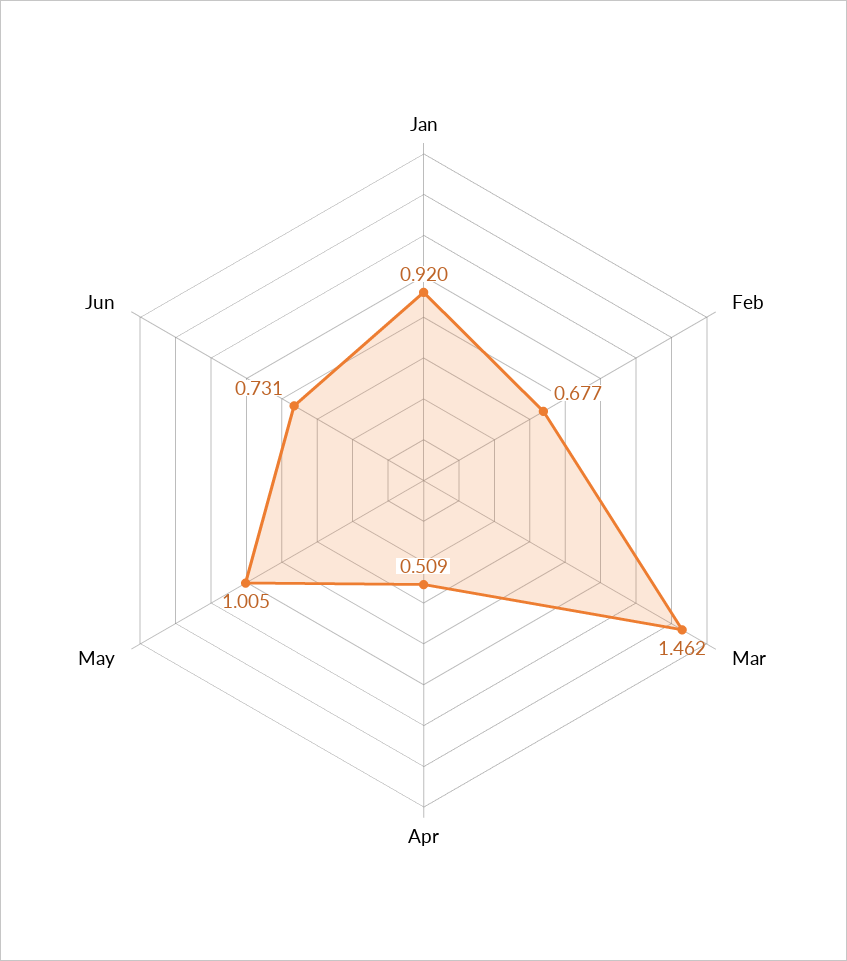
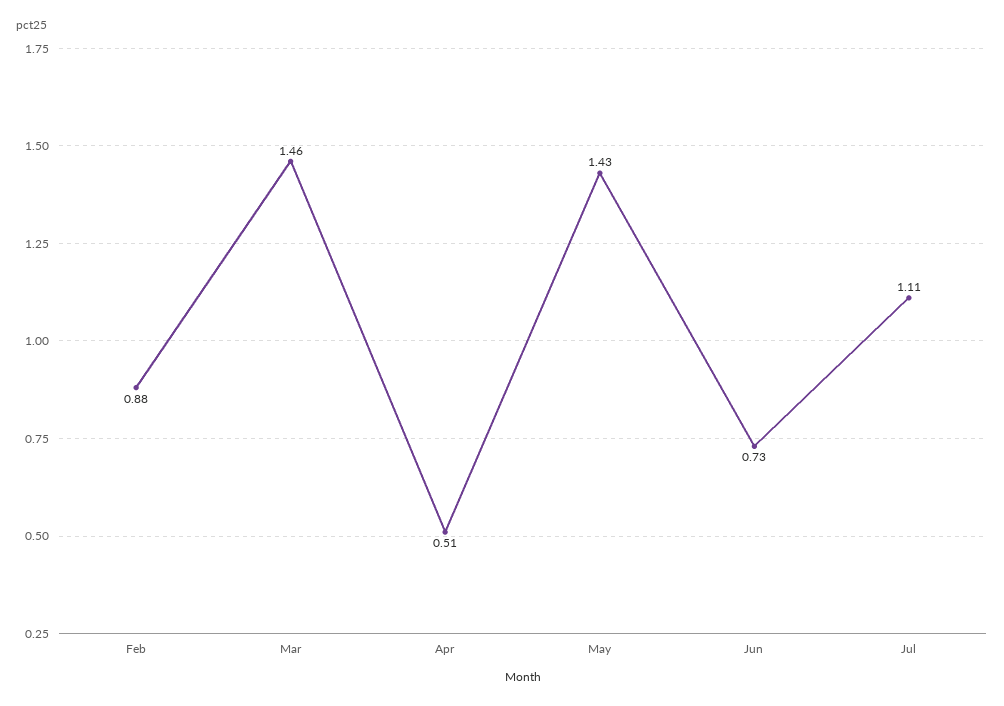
Jan: 0.92 -> none
Feb: 0.677 -> 0.88
May: 1.005 -> 1.43
Jul: none -> 1.11

